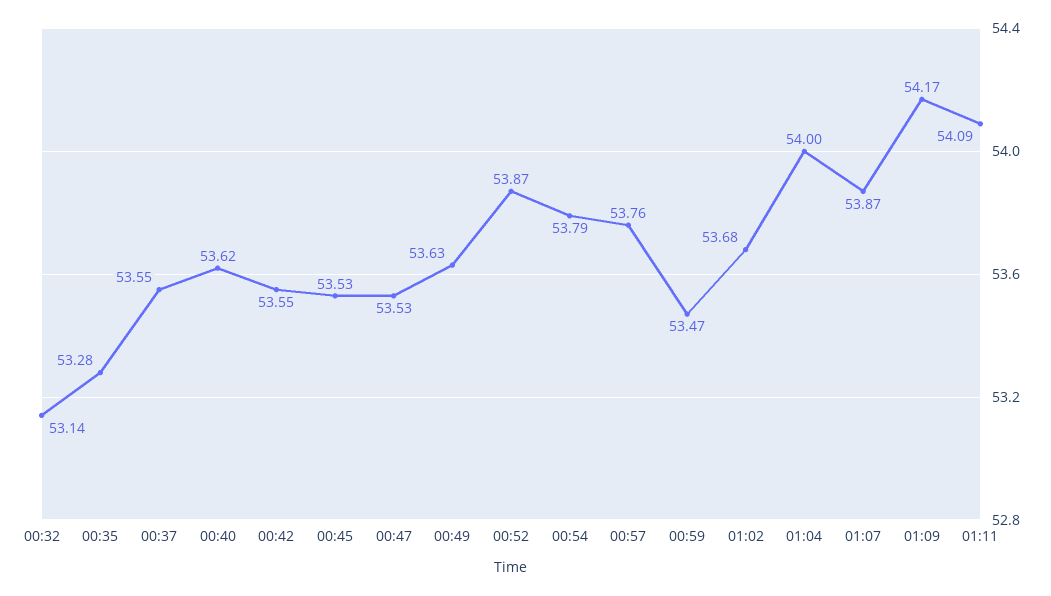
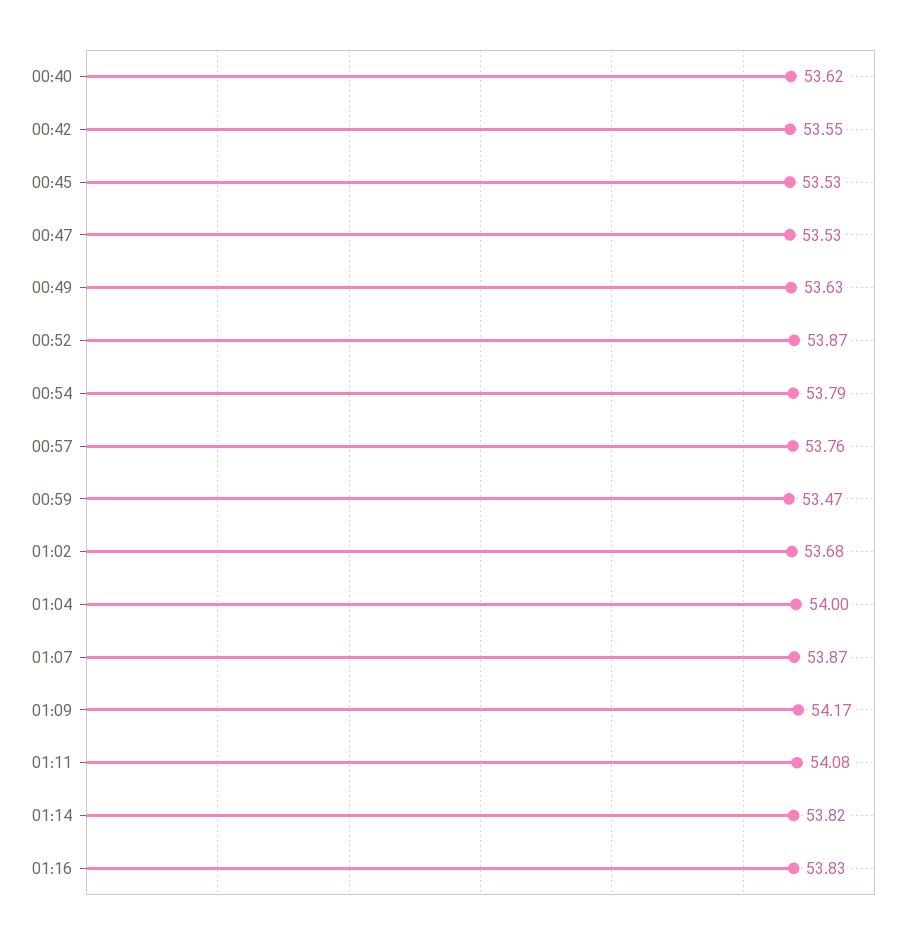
00:32: 53.14 -> none
00:35: 53.28 -> none
00:37: 53.55 -> none
01:11: 54.09 -> 54.08
01:14: none -> 53.82
01:16: none -> 53.83

